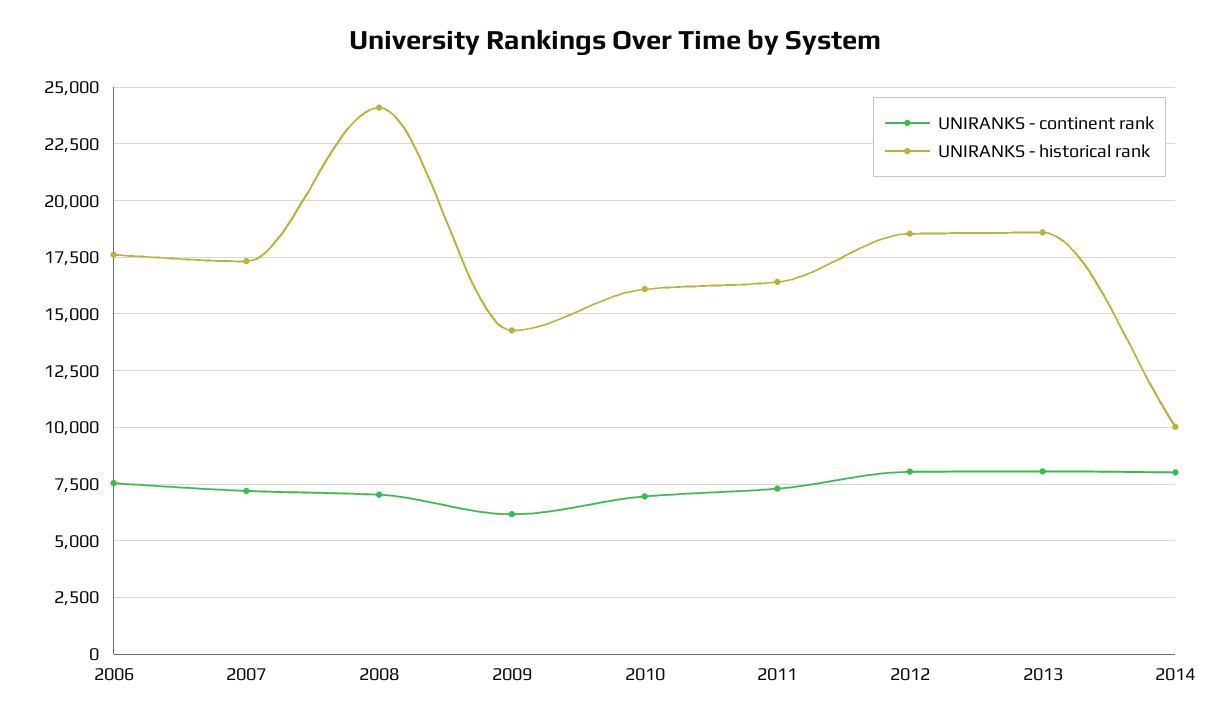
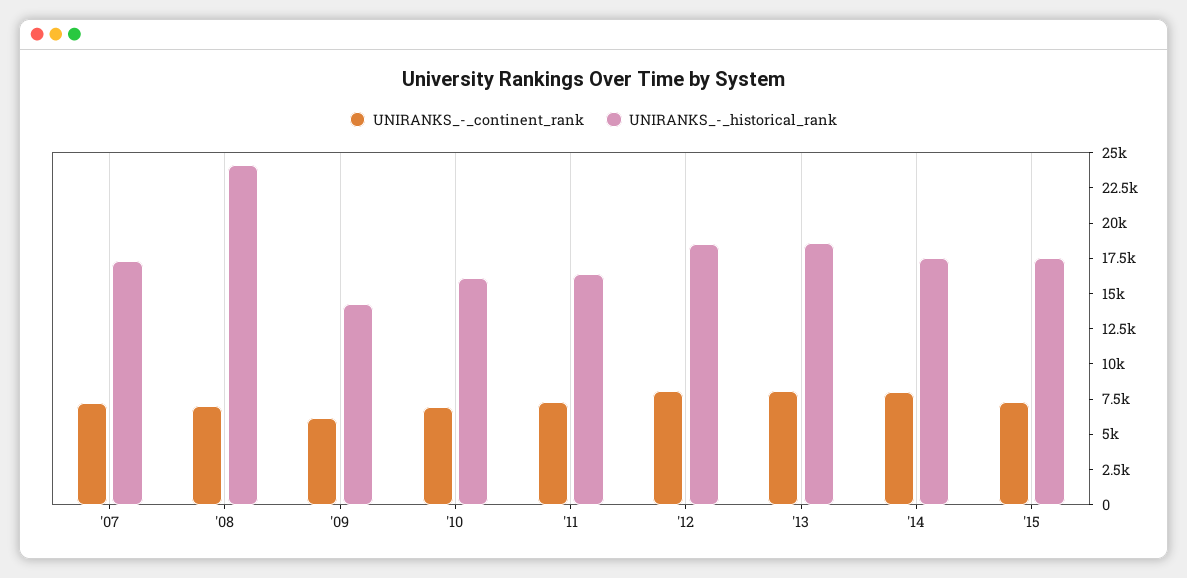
UNIRANKS - continent rank, 2006: 7500 -> none
UNIRANKS - historical rank, 2006: 17500 -> none
UNIRANKS - historical rank, 2014: 10000 -> 17500
UNIRANKS - continent rank, '15: none -> 7500
UNIRANKS - historical rank, '15: none -> 17500

